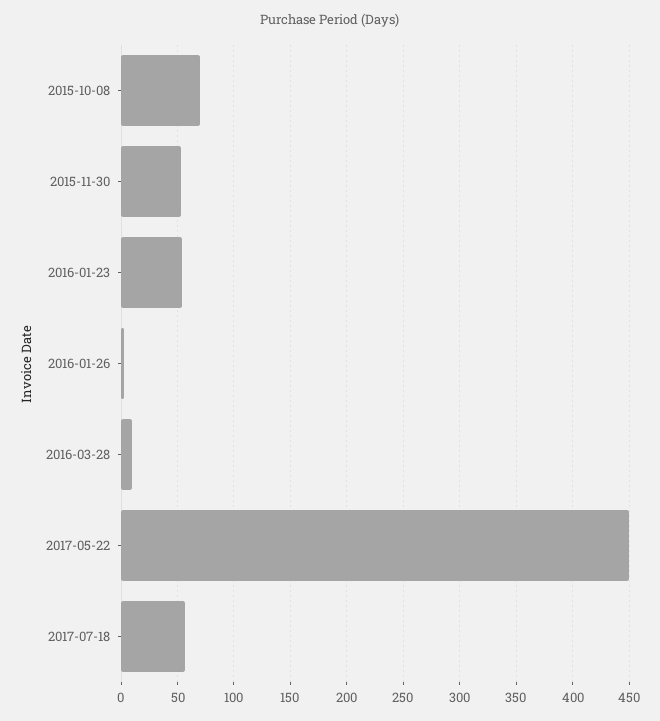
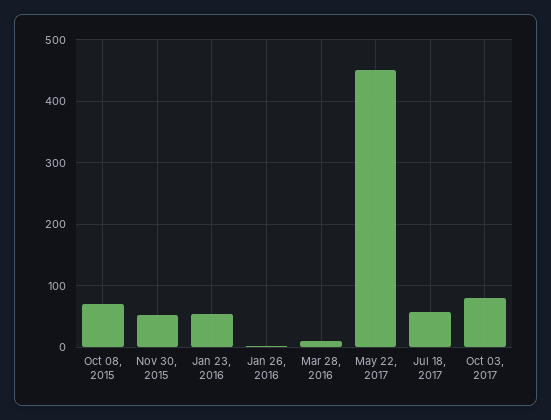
Oct 03, 2017: none -> 80

